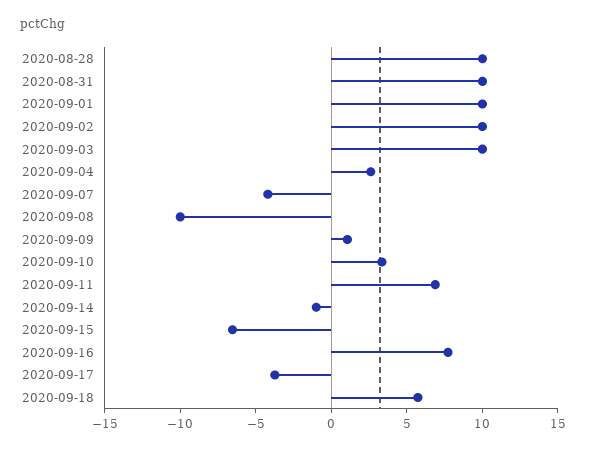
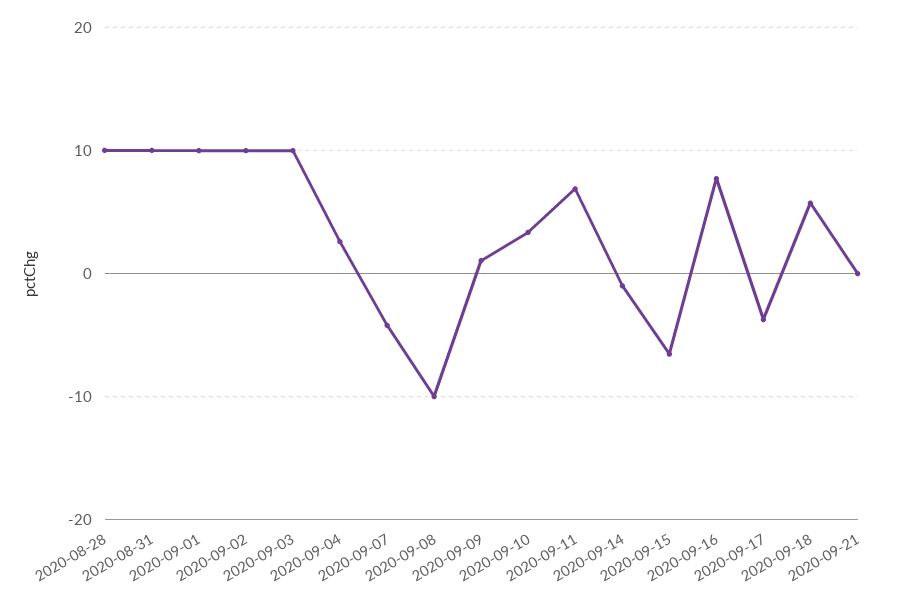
2020-09-21: none -> 0

